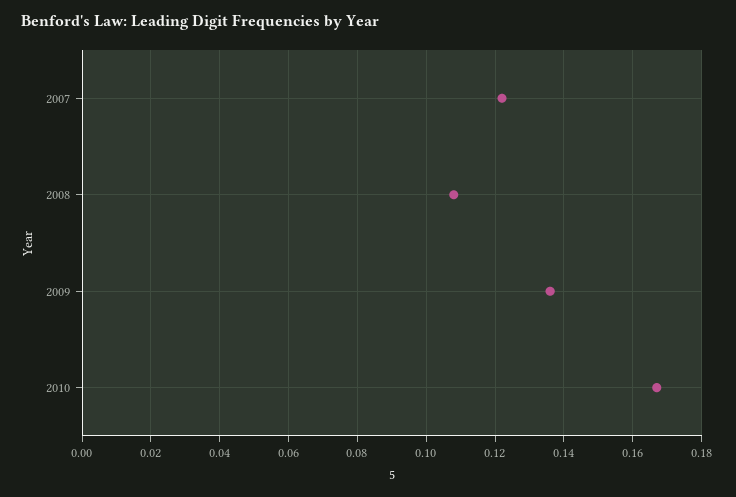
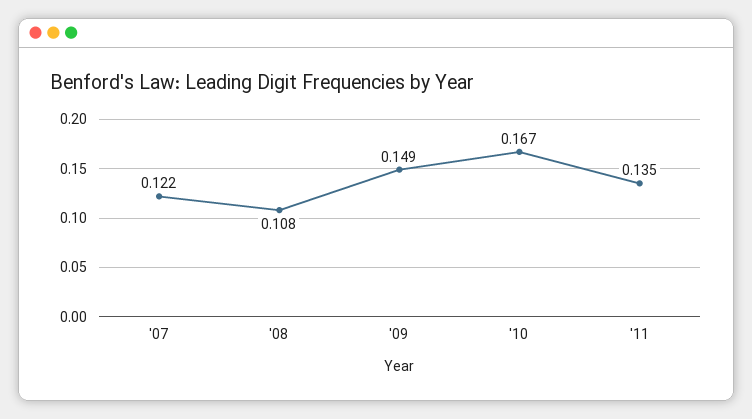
2009: 0.135 -> 0.149
'11: none -> 0.135

